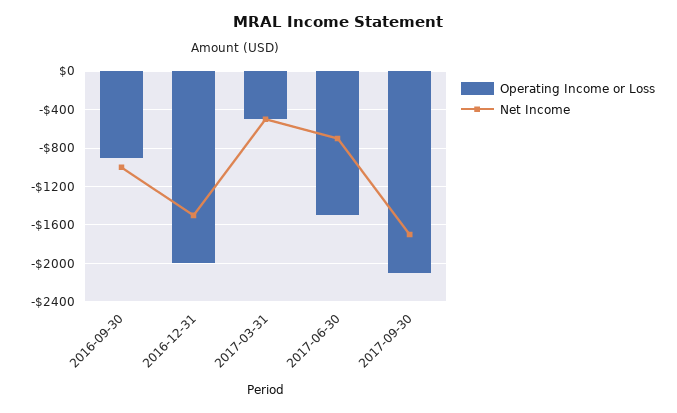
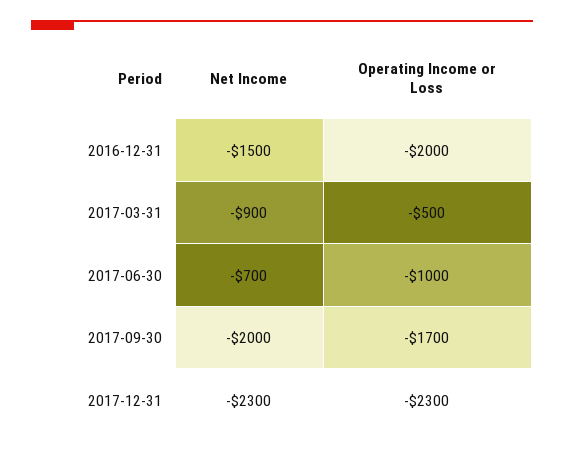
Operating Income or Loss, 2016-09-30: -900 -> none
Net Income, 2016-09-30: -1000 -> none
Net Income, 2017-03-31: -500 -> -900
Operating Income or Loss, 2017-06-30: -1500 -> -1000
Operating Income or Loss, 2017-09-30: -2100 -> -1700
Net Income, 2017-09-30: -1700 -> -2000
Net Income, 2017-12-31: none -> -2300
Operating Income or Loss, 2017-12-31: none -> -2300

